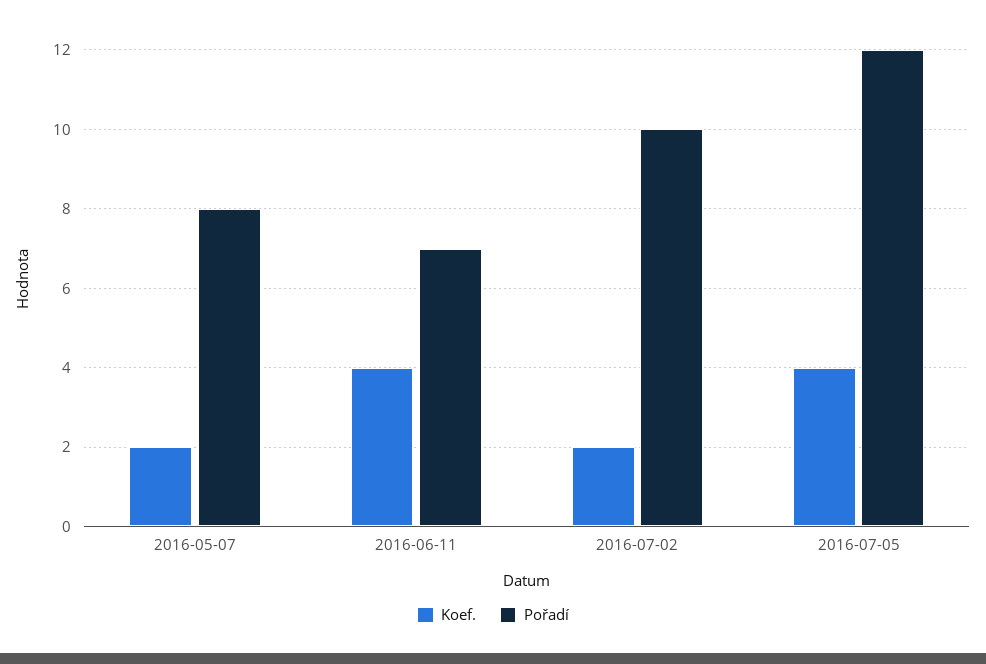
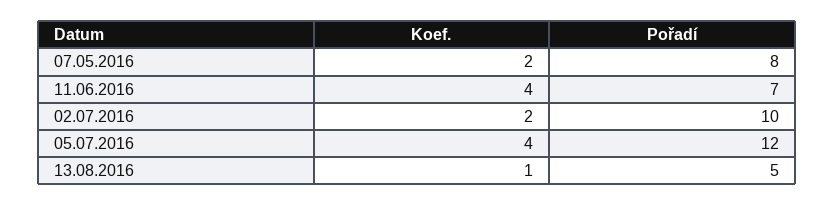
Koef., 13.08.2016: none -> 1
Pořadí, 13.08.2016: none -> 5

